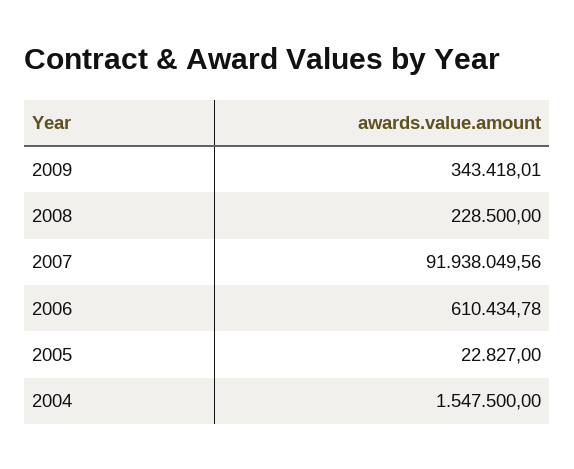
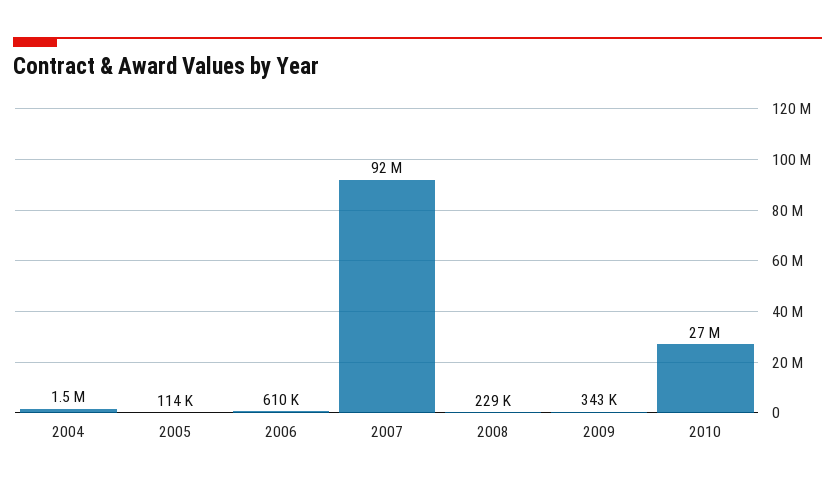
2005: 22827 -> 114000
2010: none -> 27000000

